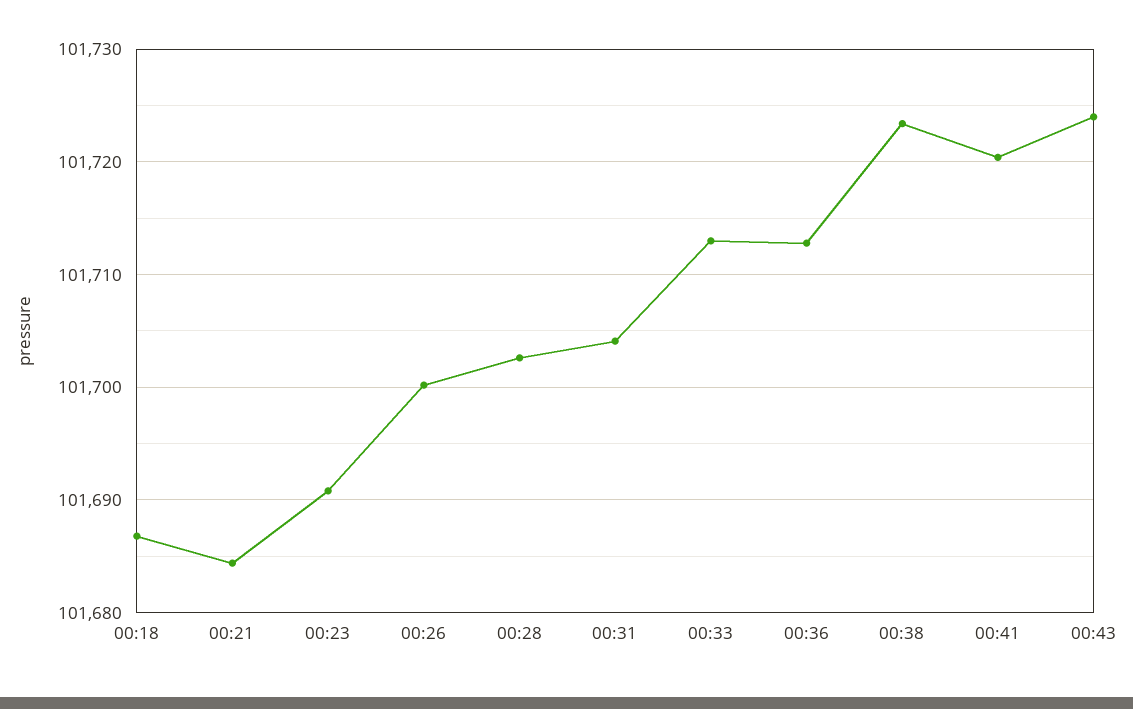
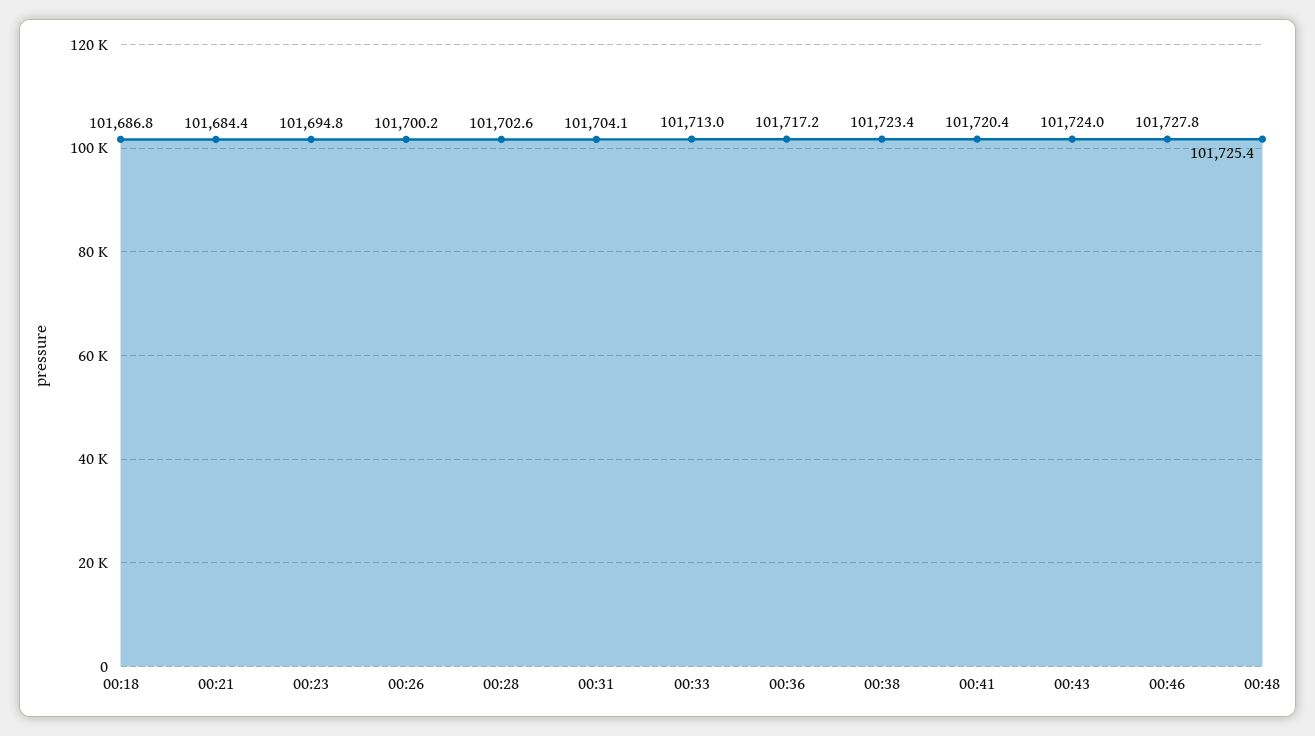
00:23: 101691 -> 101694.8
00:36: 101713 -> 101717.2
00:46: none -> 101727.8
00:48: none -> 101725.4

